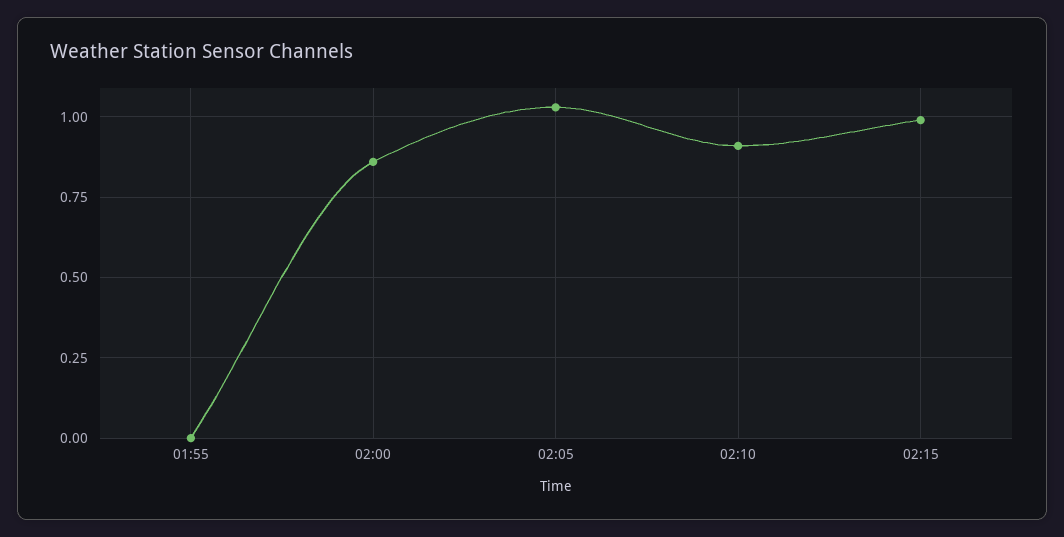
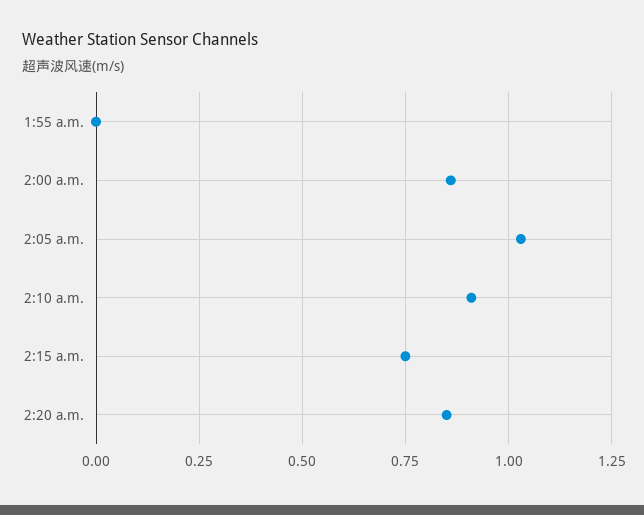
02:15: 1 -> 0.75
2:20 a.m.: none -> 0.85

